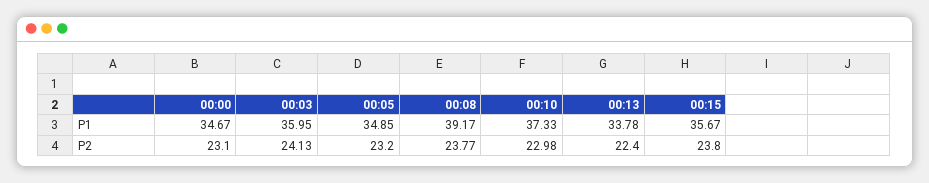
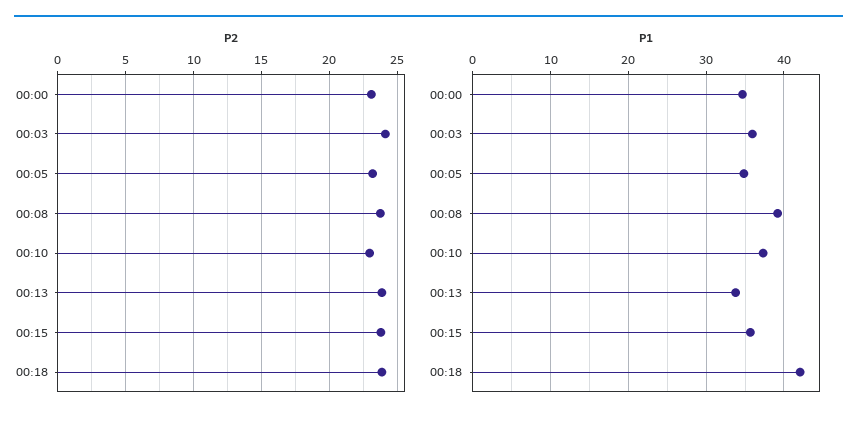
P2, 00:13: 22.4 -> 24
P2, 00:18: none -> 24
P1, 00:18: none -> 42

